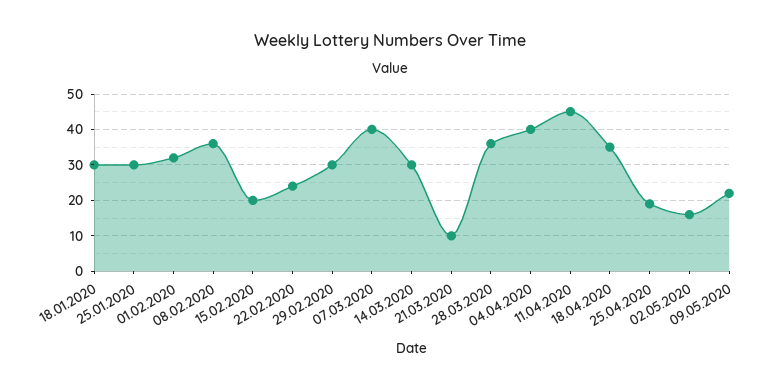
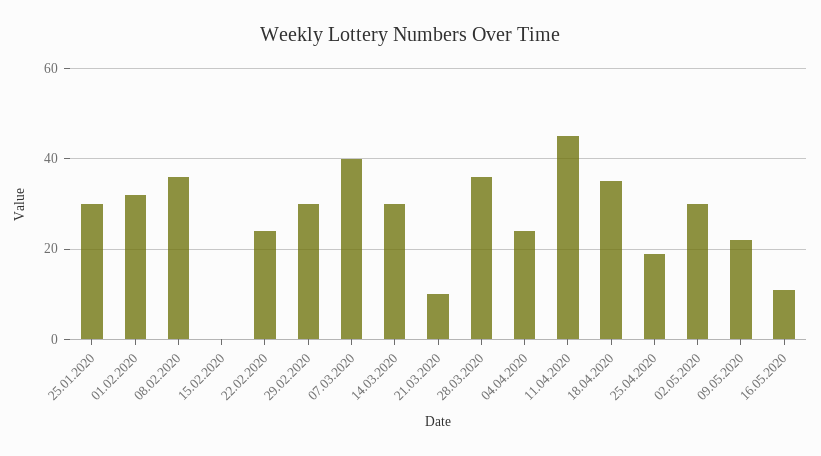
18.01.2020: 30 -> none
15.02.2020: 20 -> 0
04.04.2020: 40 -> 25
02.05.2020: 15 -> 30
16.05.2020: none -> 10

